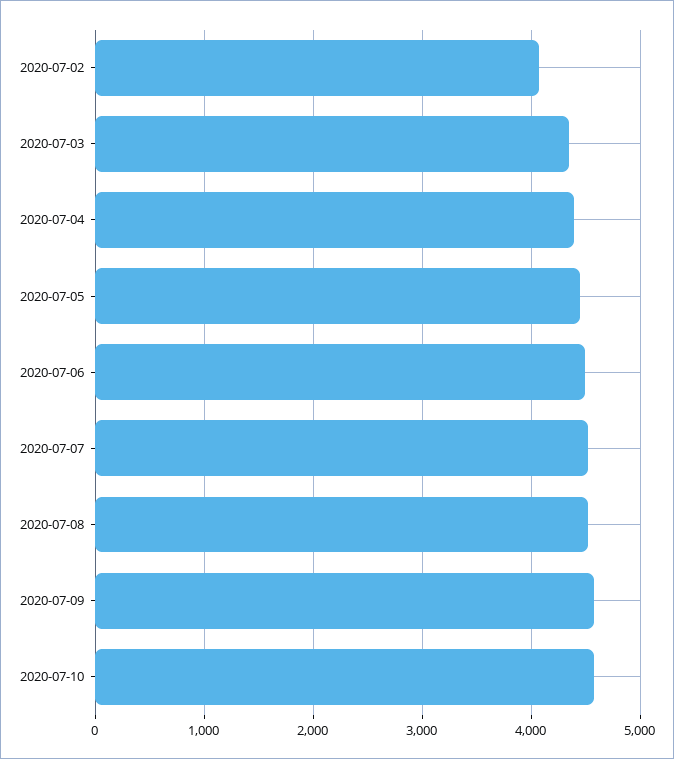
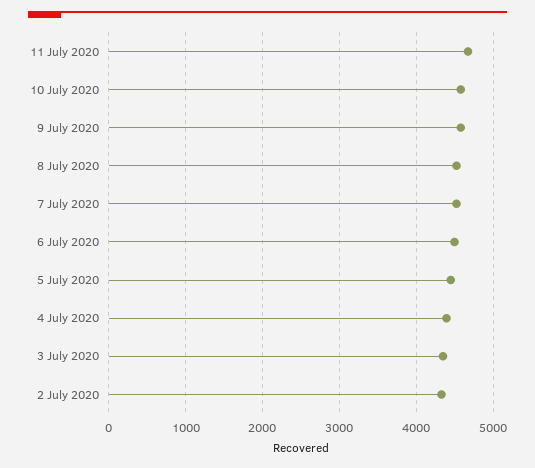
2020-07-02: 4100 -> 4300
11 July 2020: none -> 4700

